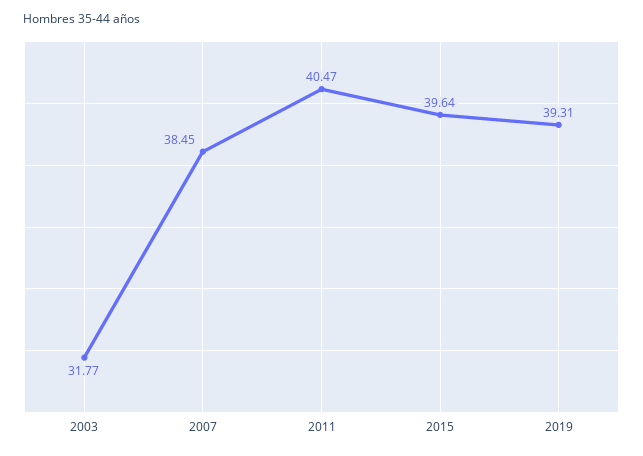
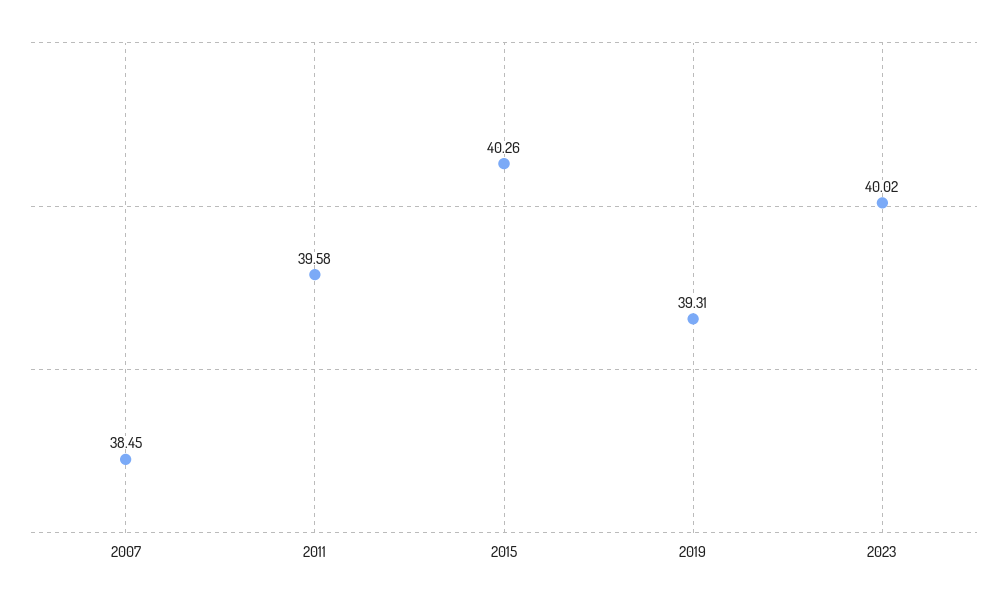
2003: 31.77 -> none
2011: 40.47 -> 39.58
2015: 39.64 -> 40.26
2023: none -> 40.02

